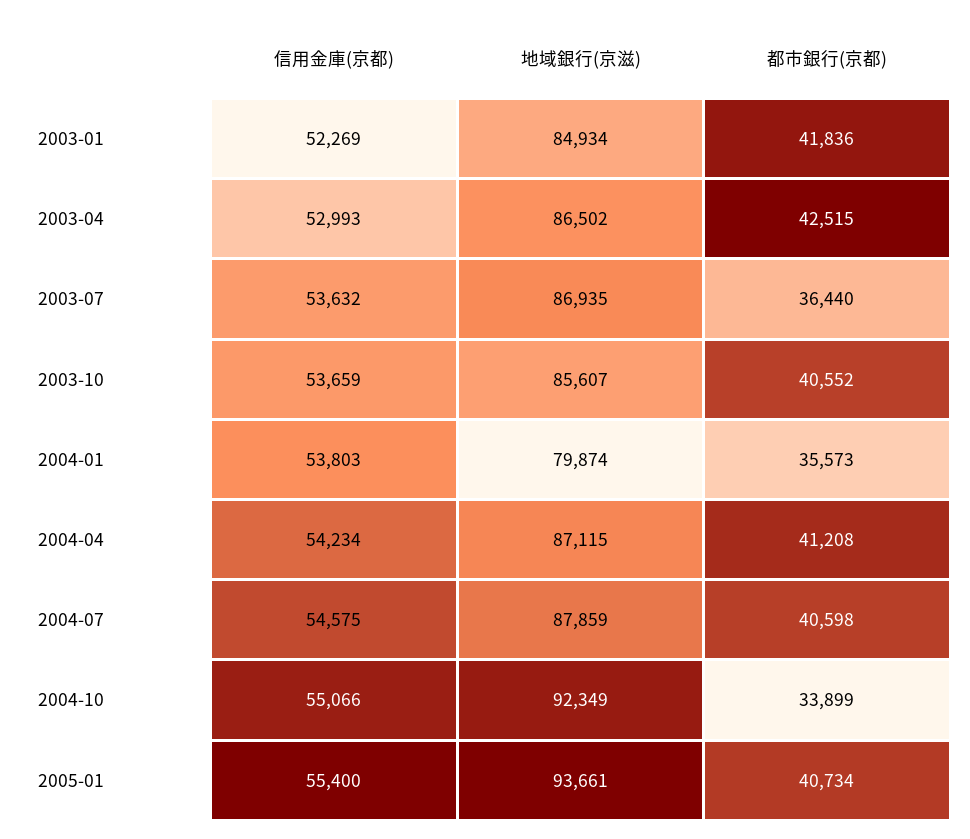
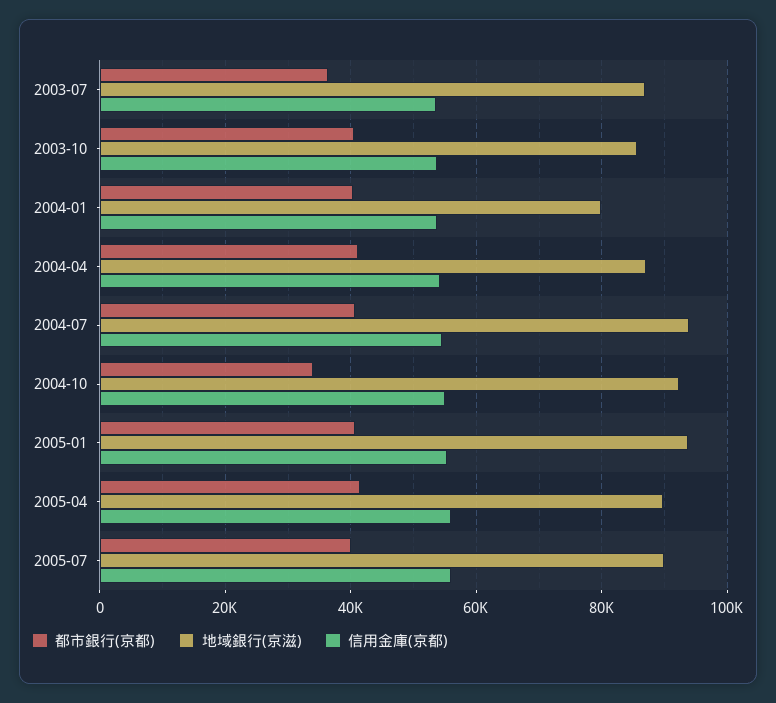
信用金庫(京都), 2003-01: 52269 -> none
地域銀行(京滋), 2003-01: 84934 -> none
都市銀行(京都), 2003-01: 41836 -> none
信用金庫(京都), 2003-04: 52993 -> none
地域銀行(京滋), 2003-04: 86502 -> none
都市銀行(京都), 2003-04: 42515 -> none
都市銀行(京都), 2004-01: 35573 -> 40000
地域銀行(京滋), 2004-07: 87859 -> 94000
都市銀行(京都), 2005-04: none -> 42000
地域銀行(京滋), 2005-04: none -> 90000
信用金庫(京都), 2005-04: none -> 56000
都市銀行(京都), 2005-07: none -> 40000
地域銀行(京滋), 2005-07: none -> 90000
信用金庫(京都), 2005-07: none -> 56000

